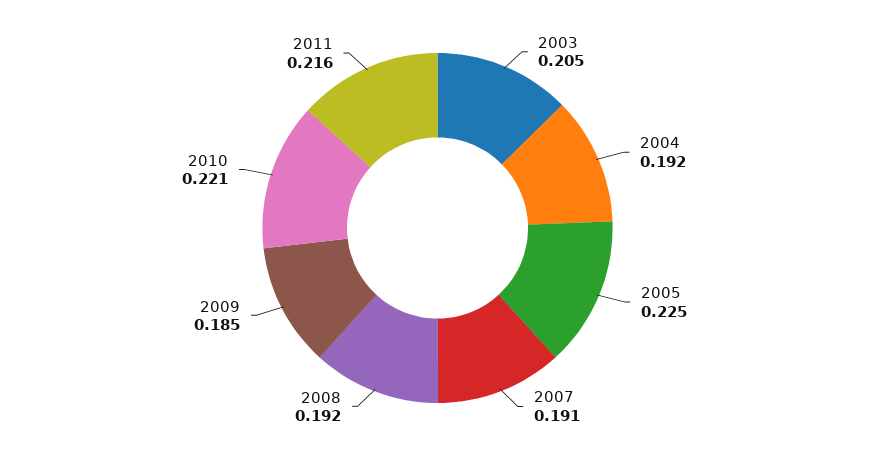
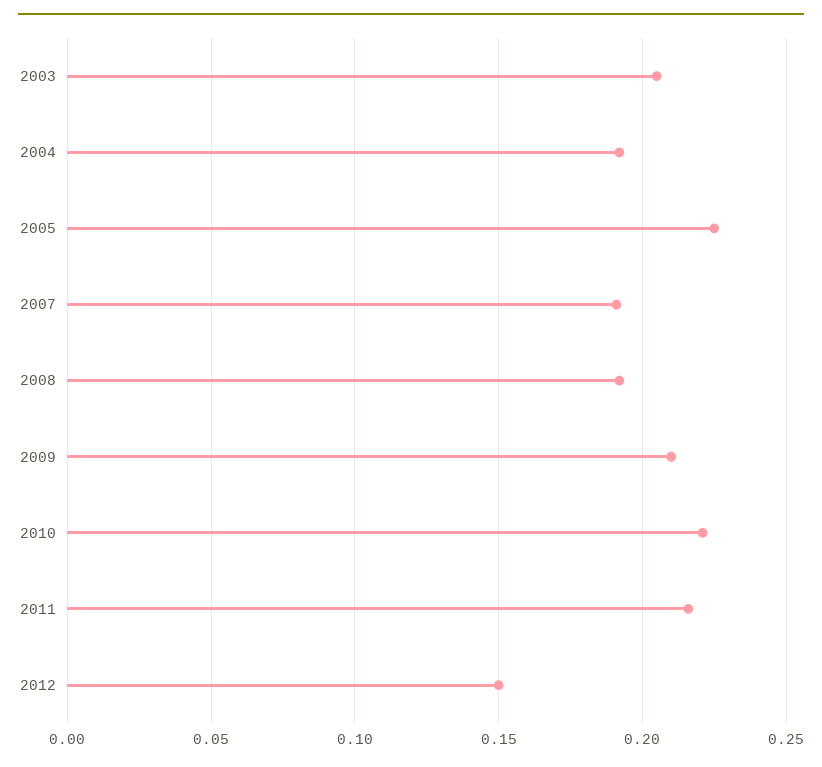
2009: 0.185 -> 0.21
2012: none -> 0.15

